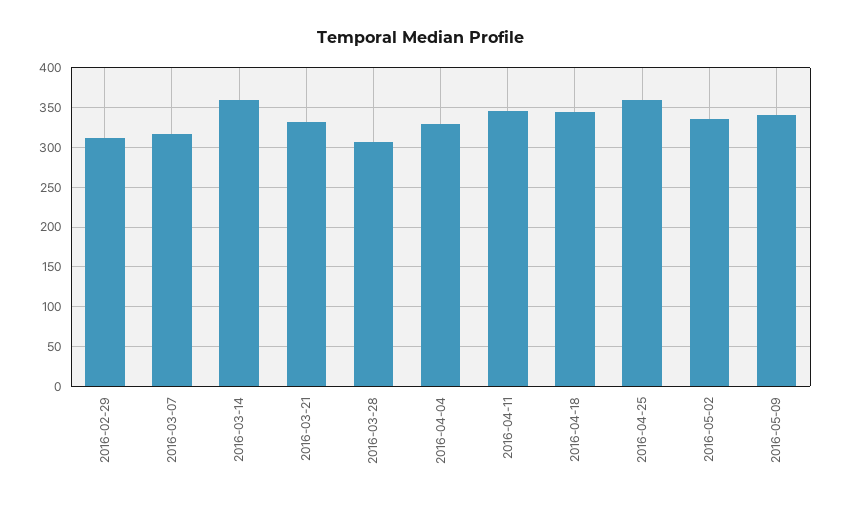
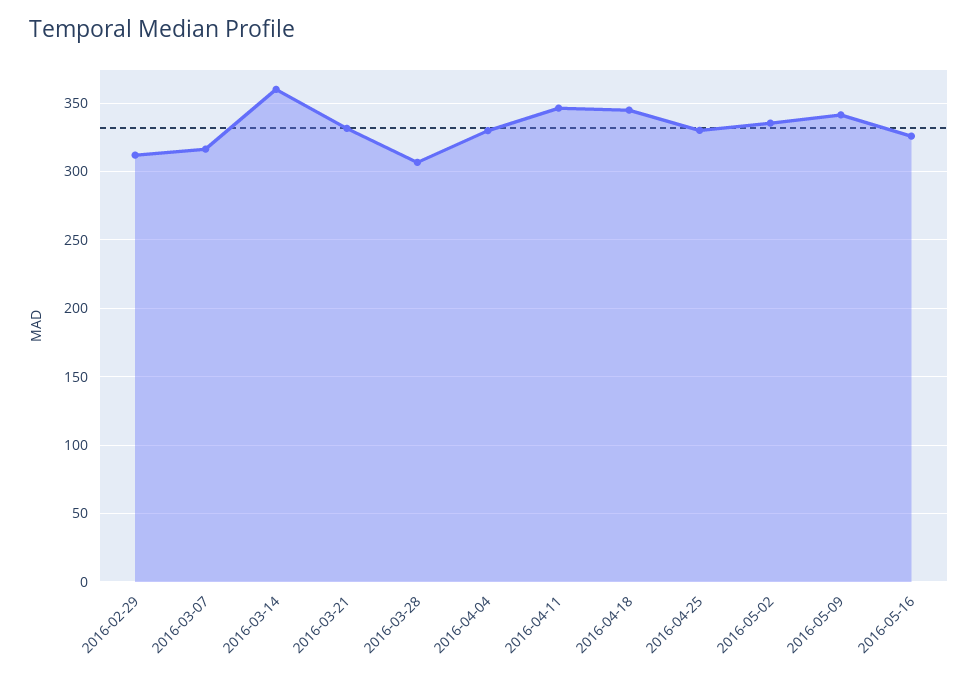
2016-04-25: 360 -> 330
2016-05-16: none -> 325

